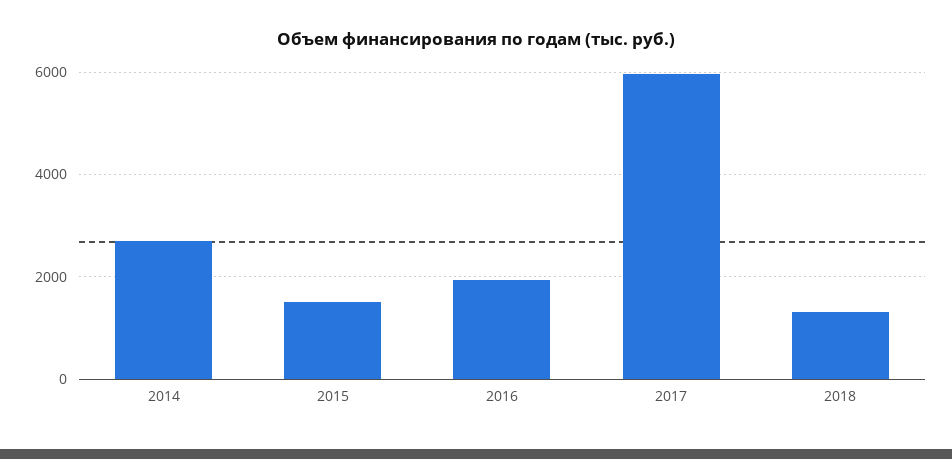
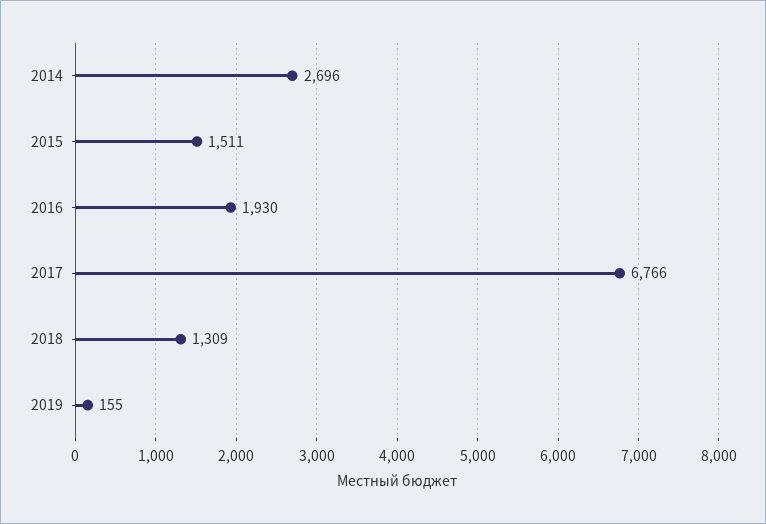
2017: 6000 -> 6766
2019: none -> 155

